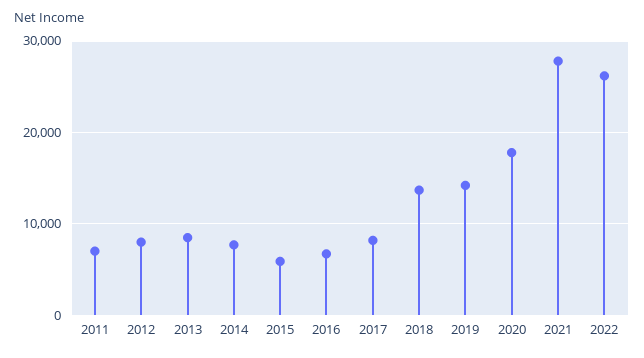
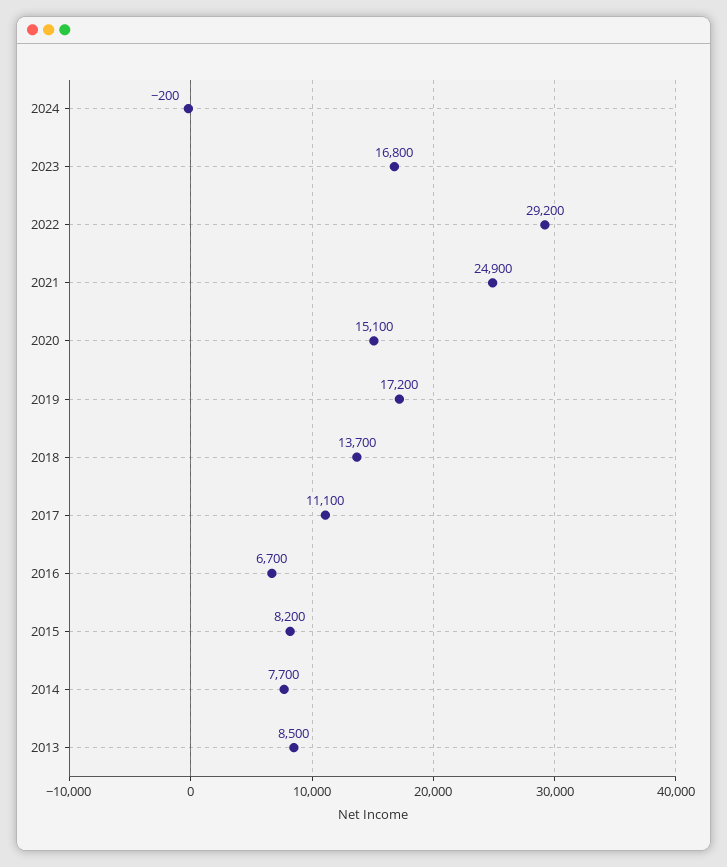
2011: 7000 -> none
2012: 8000 -> none
2015: 6000 -> 8200
2017: 8000 -> 11100
2019: 14000 -> 17200
2020: 18000 -> 15100
2021: 28000 -> 24900
2022: 26000 -> 29200
2024: none -> -200
2023: none -> 16800

